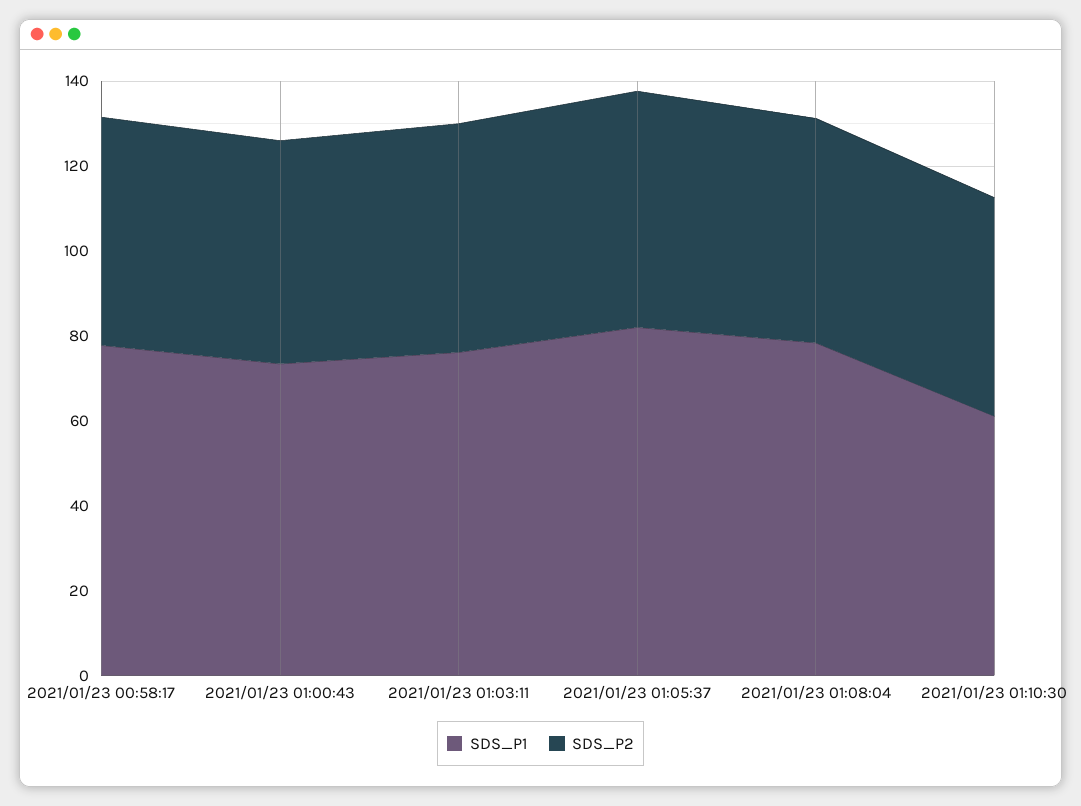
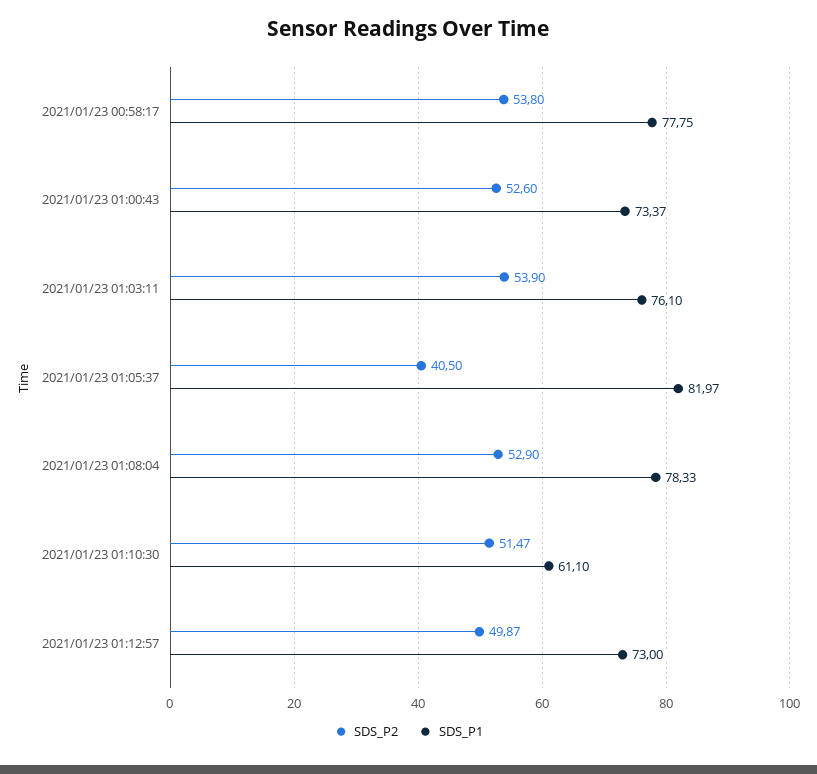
SDS_P2, 2021/01/23 01:05:37: 55 -> 40.5
SDS_P2, 2021/01/23 01:12:57: none -> 49.87
SDS_P1, 2021/01/23 01:12:57: none -> 73

